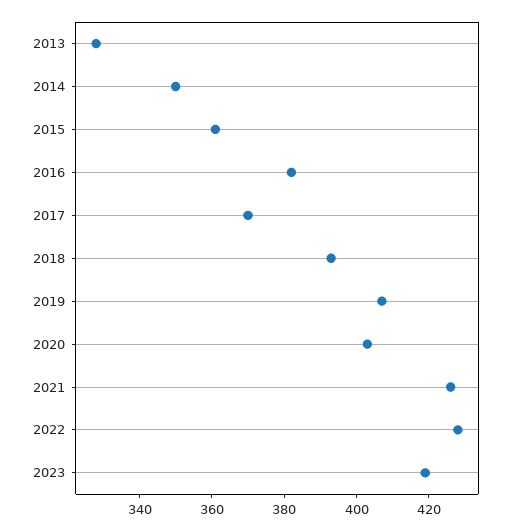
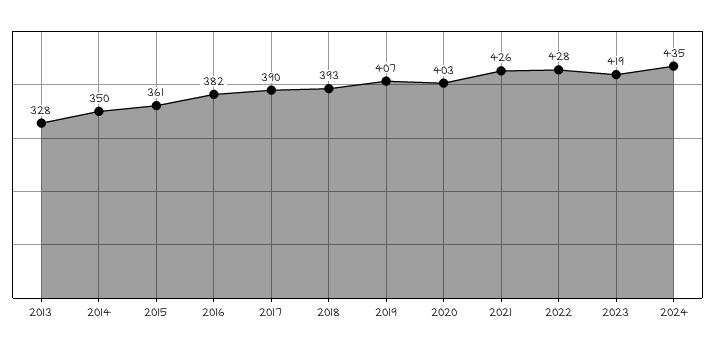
2017: 370 -> 390
2024: none -> 435

